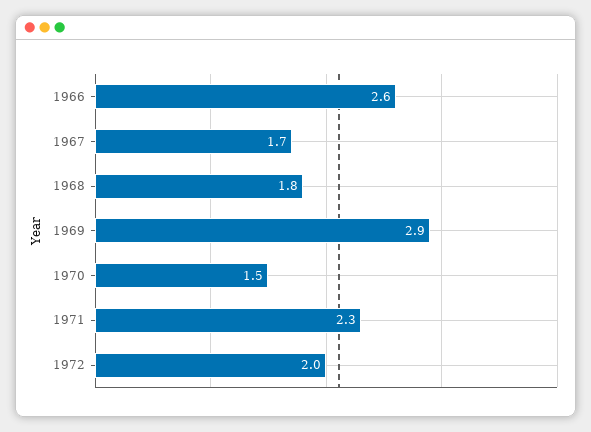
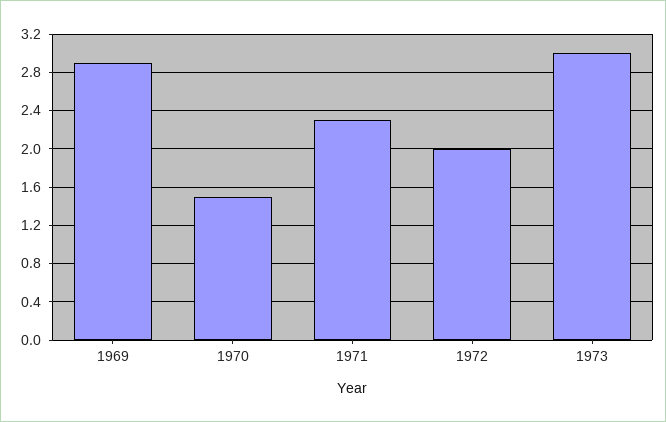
1966: 2.6 -> none
1967: 1.7 -> none
1968: 1.8 -> none
1973: none -> 3

